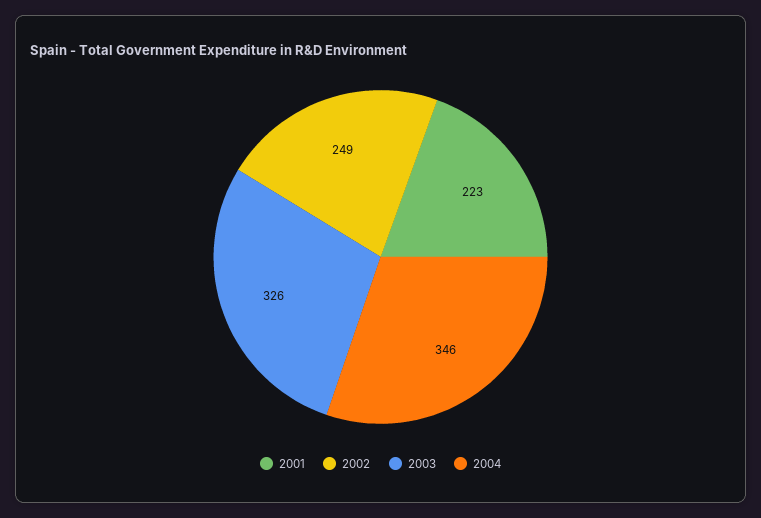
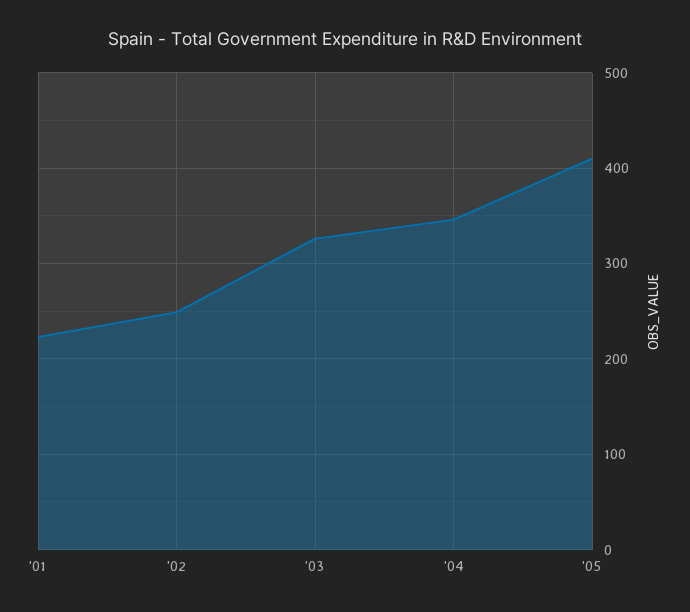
'05: none -> 410

